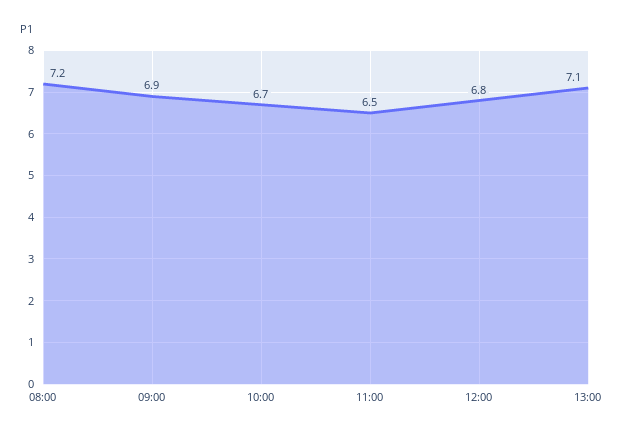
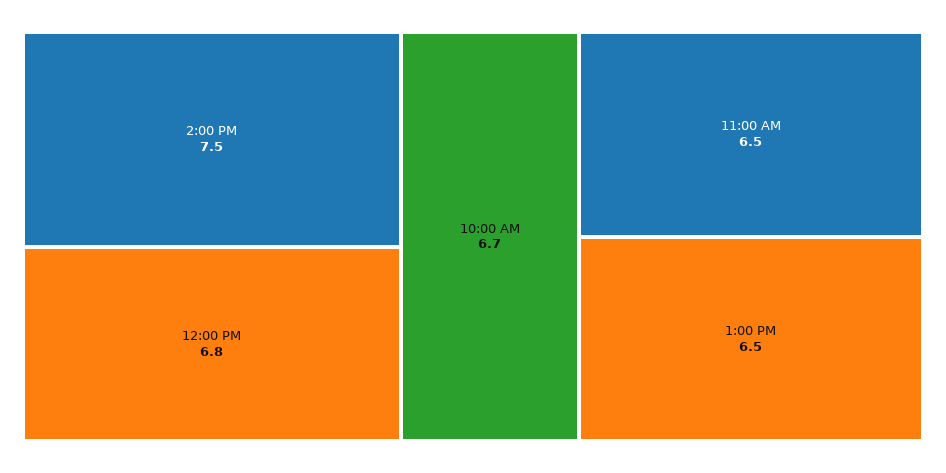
08:00: 7.2 -> none
09:00: 6.9 -> none
13:00: 7.1 -> 6.5
2:00 PM: none -> 7.5

